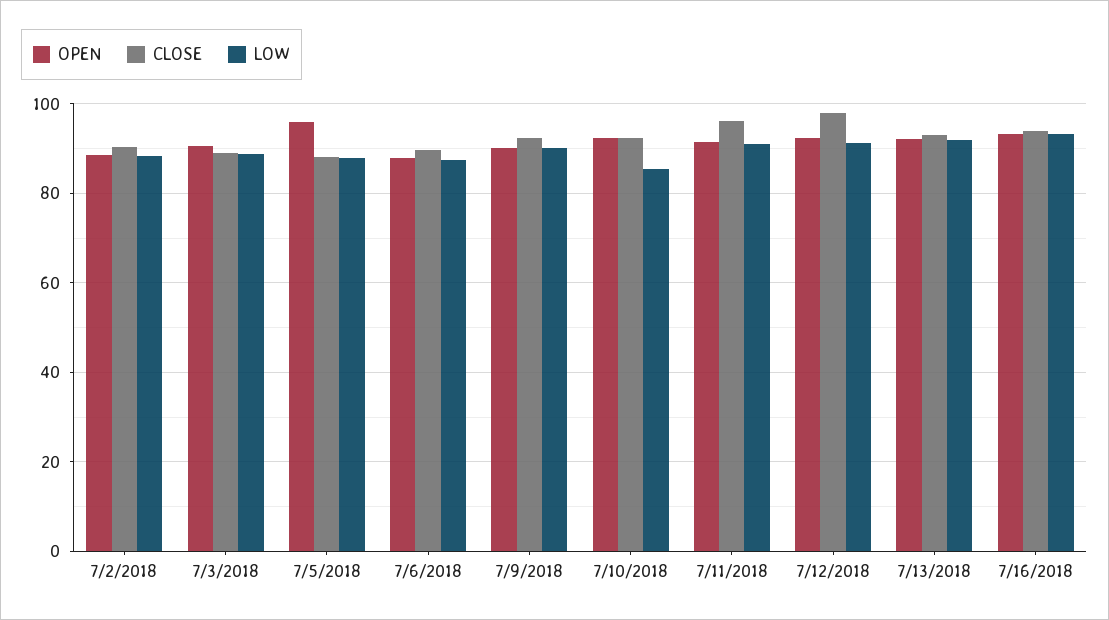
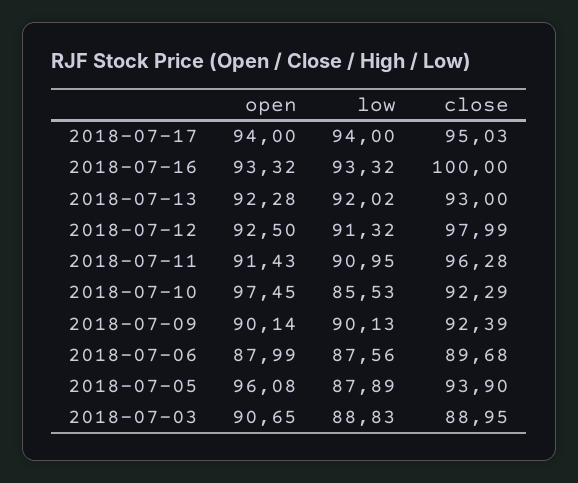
OPEN, 7/2/2018: 88 -> none
CLOSE, 7/2/2018: 90 -> none
LOW, 7/2/2018: 88 -> none
CLOSE, 7/5/2018: 88 -> 93.9
OPEN, 7/10/2018: 92 -> 97.45
CLOSE, 7/16/2018: 94 -> 100
OPEN, 2018-07-17: none -> 94
LOW, 2018-07-17: none -> 94
CLOSE, 2018-07-17: none -> 95.03

